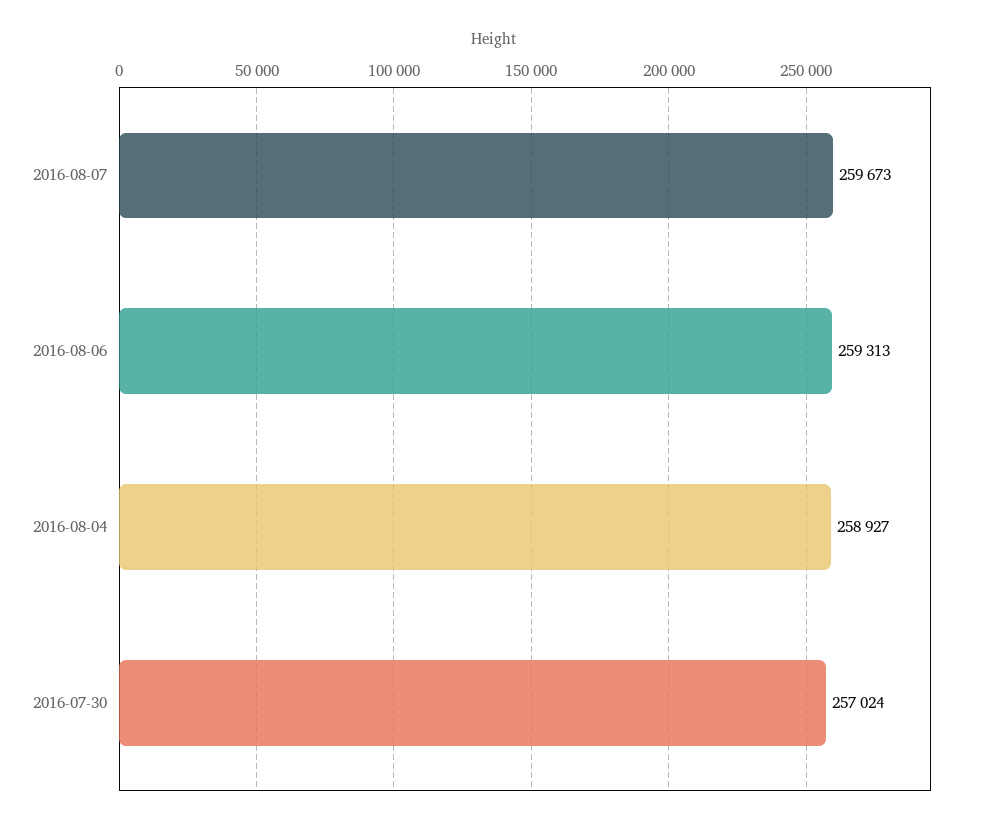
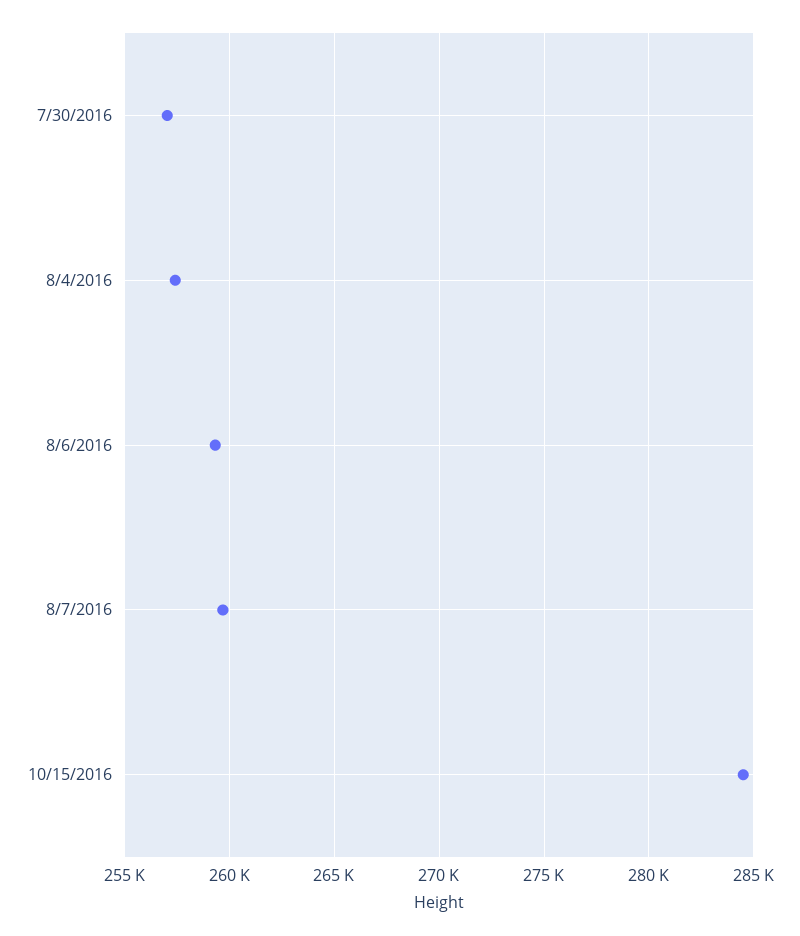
2016-08-04: 258927 -> 257500
10/15/2016: none -> 284500

